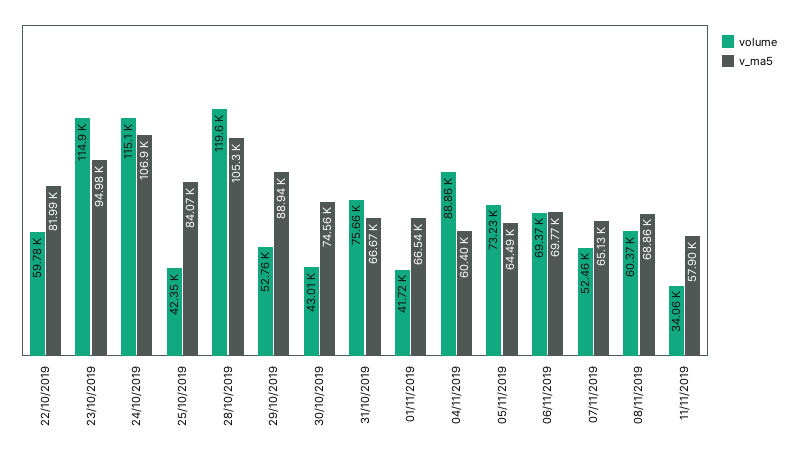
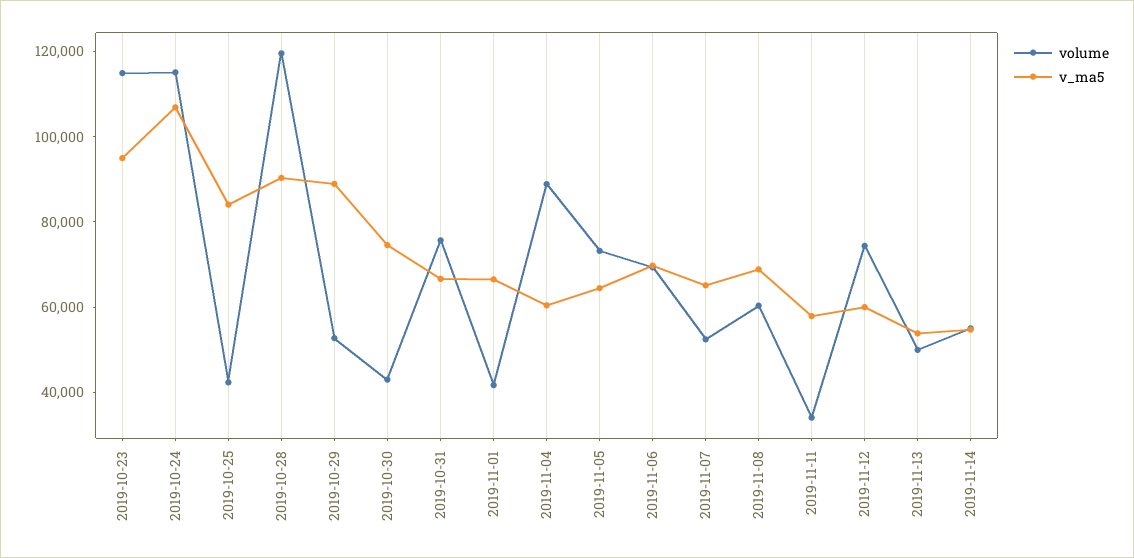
volume, 22/10/2019: 59780 -> none
v_ma5, 22/10/2019: 81990 -> none
v_ma5, 28/10/2019: 105300 -> 90000
volume, 2019-11-12: none -> 75000
v_ma5, 2019-11-12: none -> 60000
volume, 2019-11-13: none -> 50000
v_ma5, 2019-11-13: none -> 55000
volume, 2019-11-14: none -> 55000
v_ma5, 2019-11-14: none -> 55000

